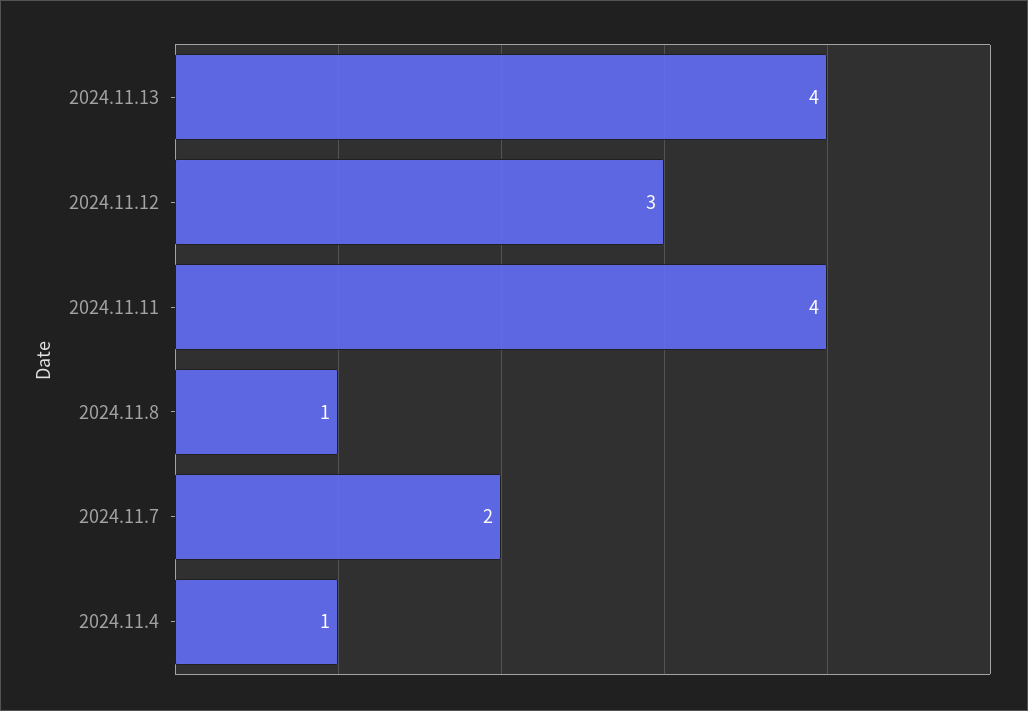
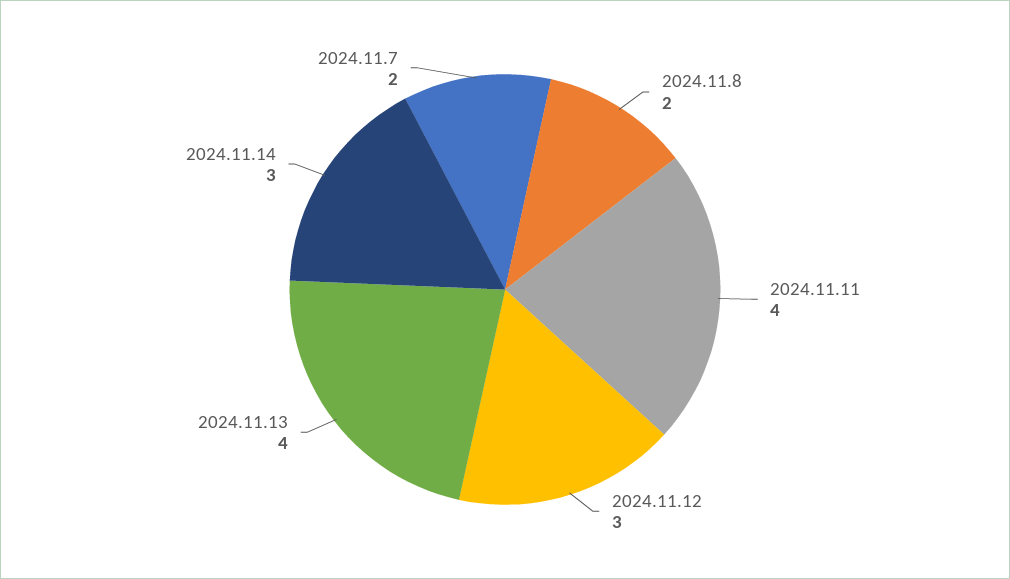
2024.11.8: 1 -> 2
2024.11.4: 1 -> none
2024.11.14: none -> 3

